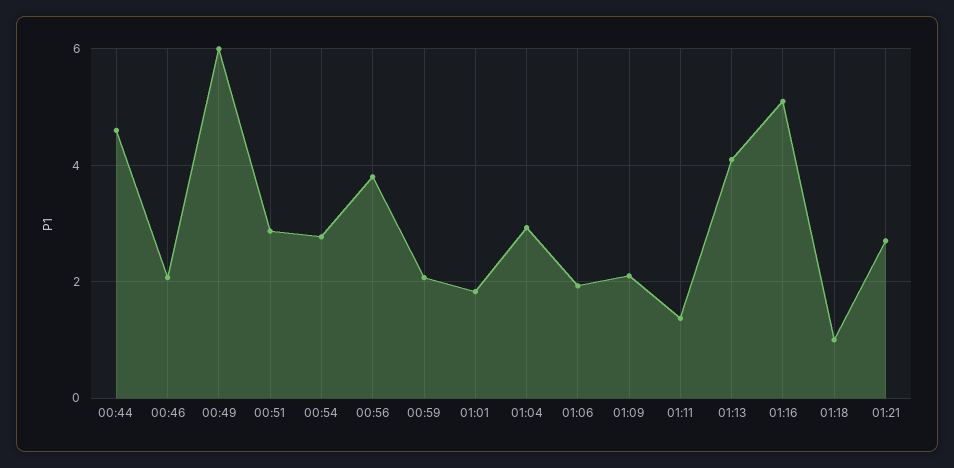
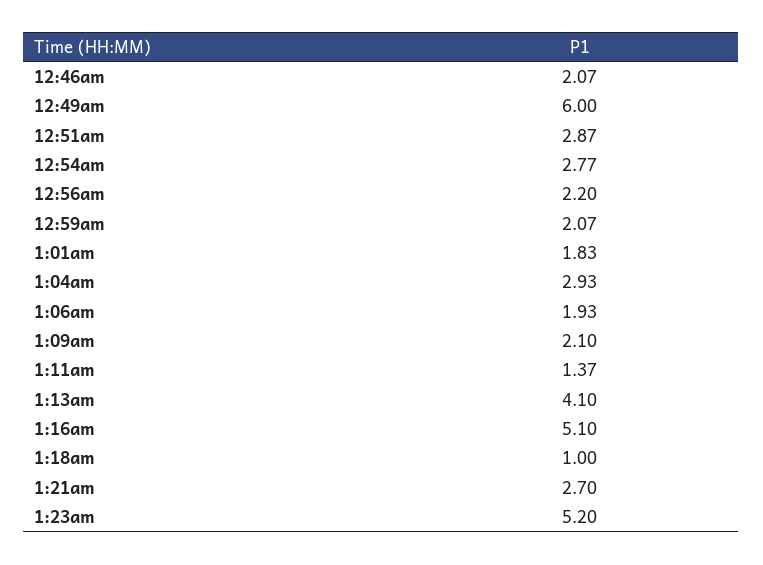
00:44: 4.6 -> none
00:56: 3.8 -> 2.2
1:23am: none -> 5.2

